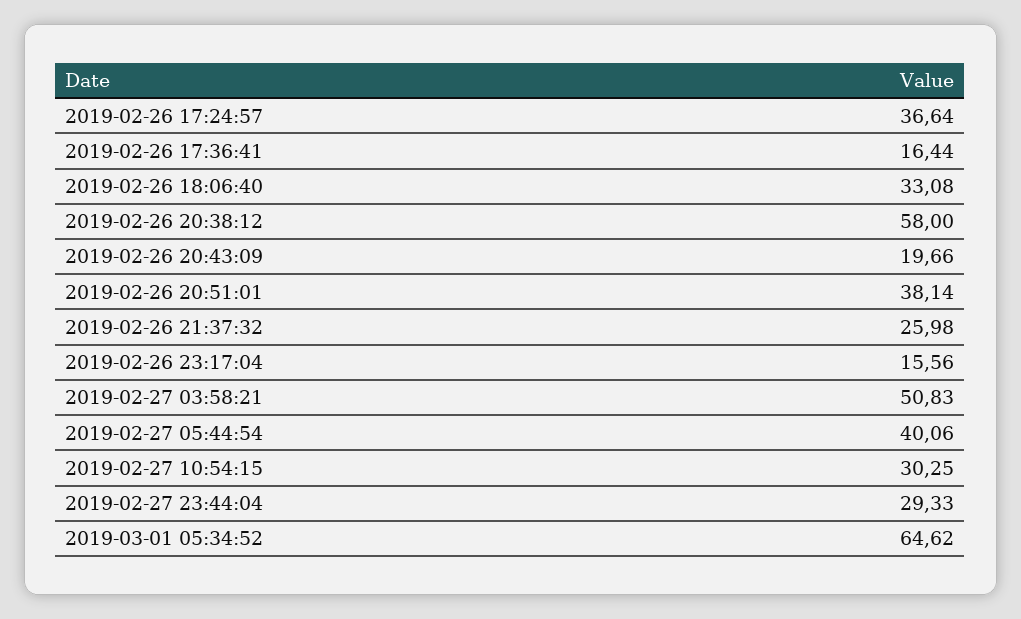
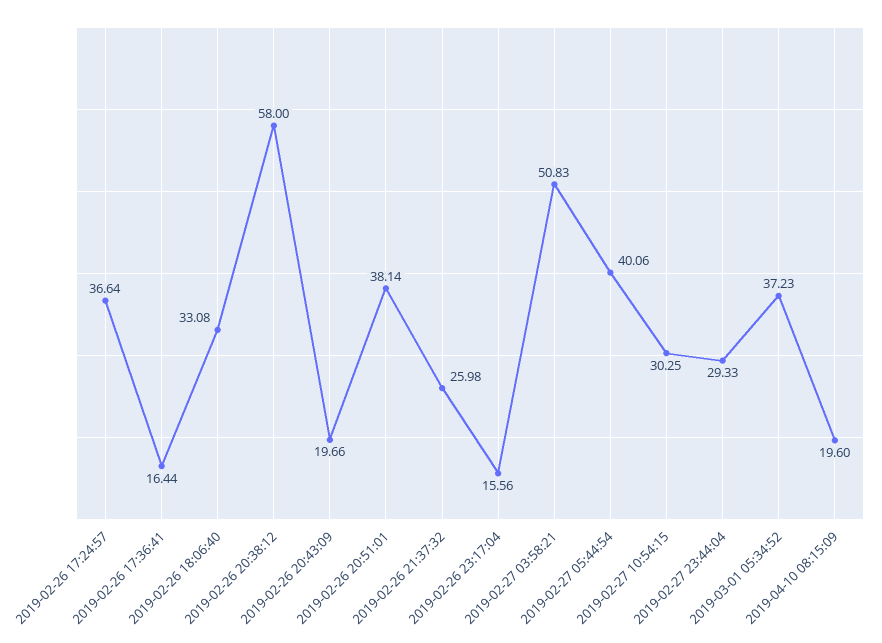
2019-03-01 05:34:52: 64.62 -> 37.23
2019-04-10 08:15:09: none -> 19.6

